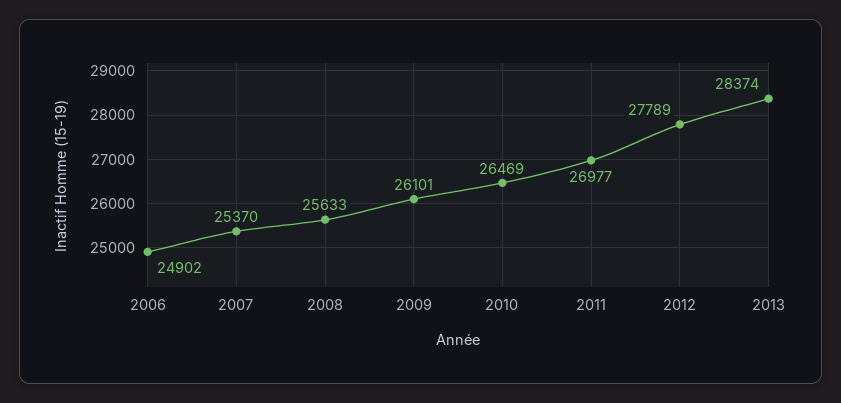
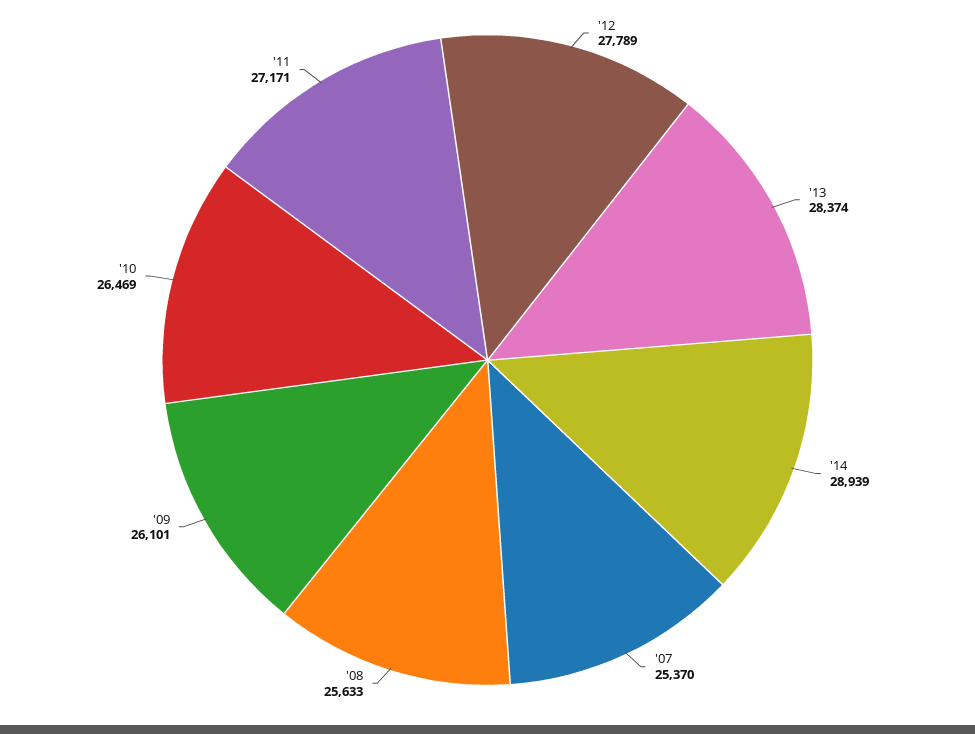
2006: 24902 -> none
2011: 26977 -> 27171
'14: none -> 28939

